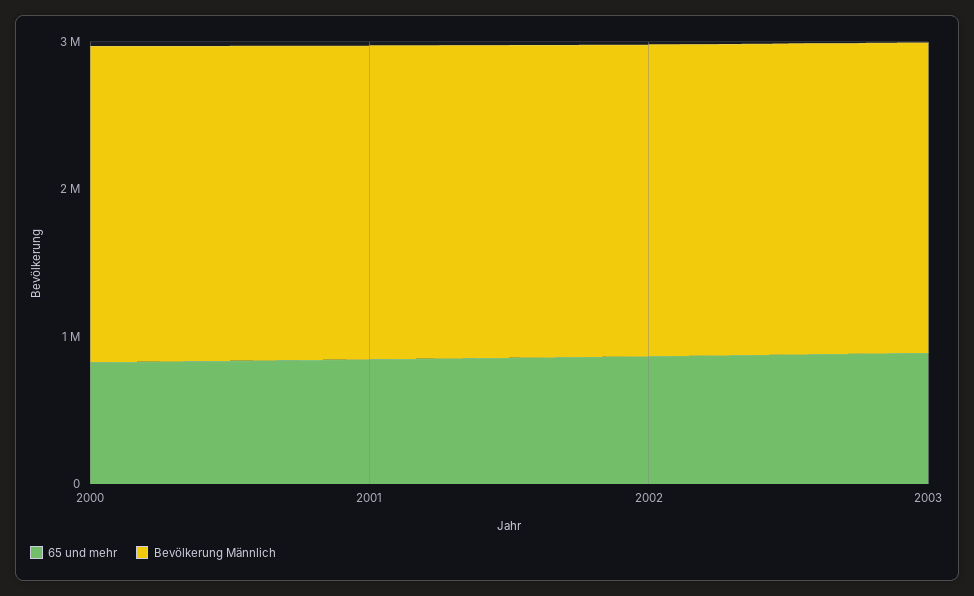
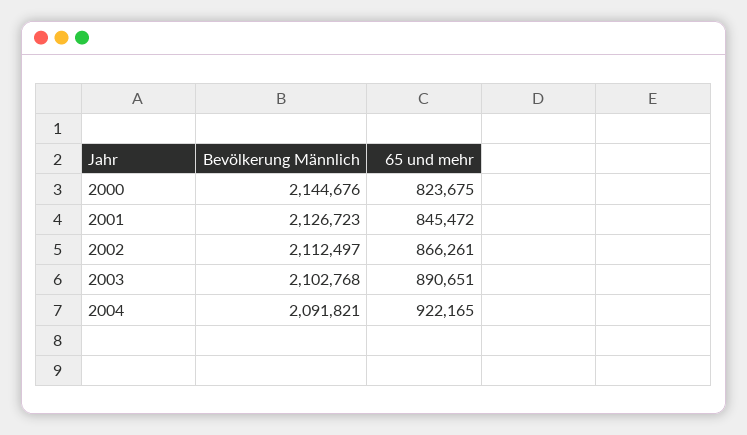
Bevölkerung Männlich, 2004: none -> 2091821
65 und mehr, 2004: none -> 922165

